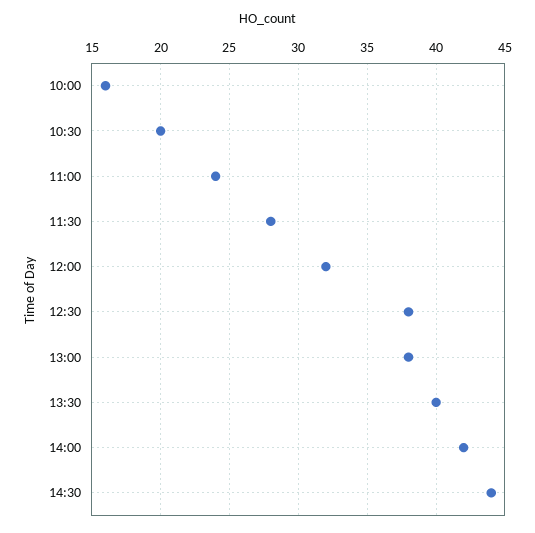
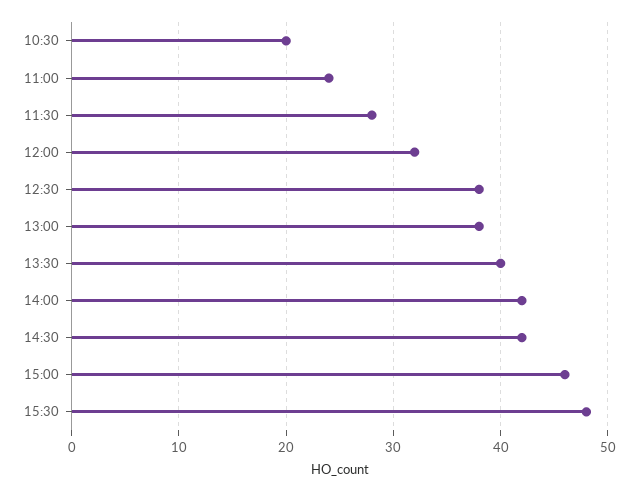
10:00: 16 -> none
14:30: 44 -> 42
15:00: none -> 46
15:30: none -> 48

